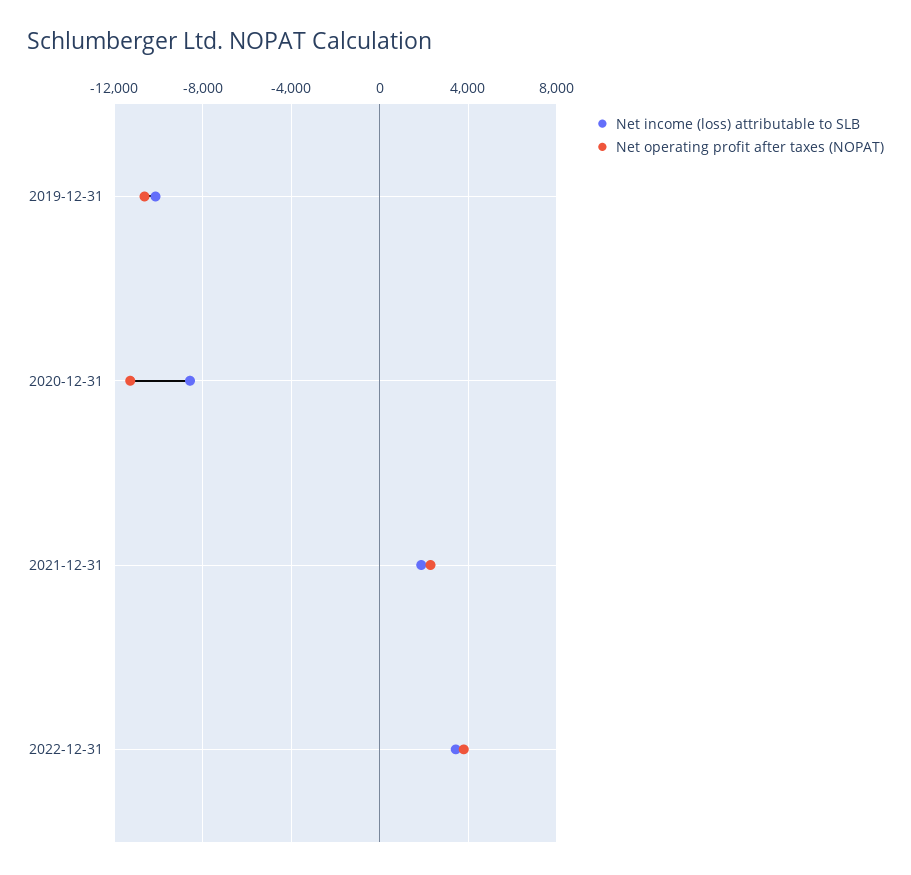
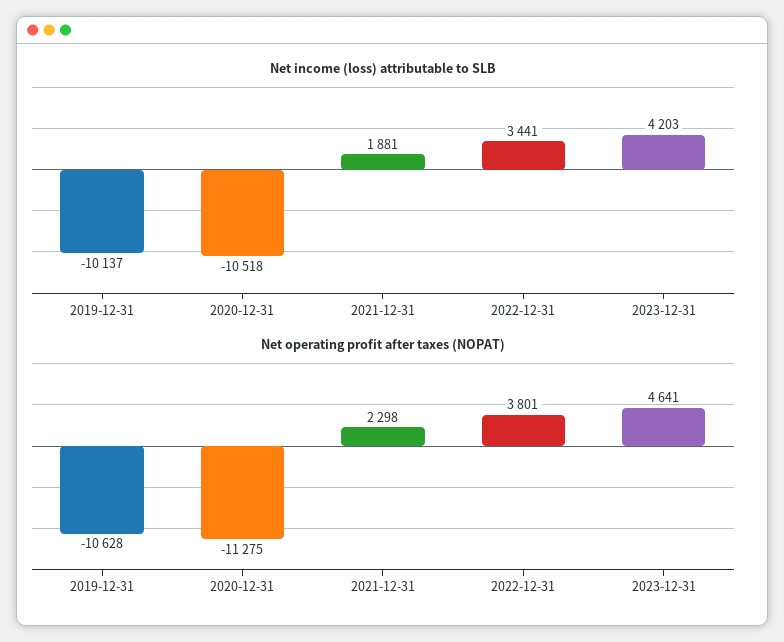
Net income (loss) attributable to SLB, 2020-12-31: -8500 -> -10518
Net income (loss) attributable to SLB, 2023-12-31: none -> 4203
Net operating profit after taxes (NOPAT), 2023-12-31: none -> 4641

